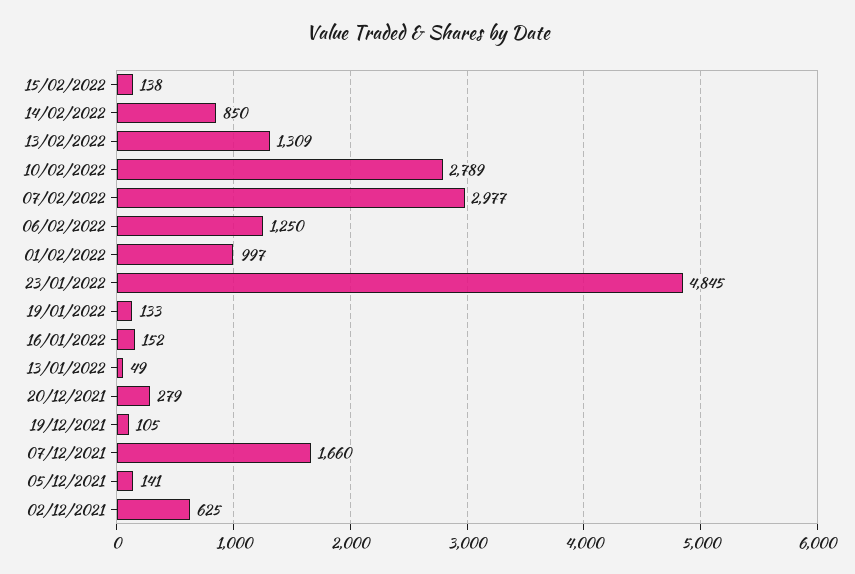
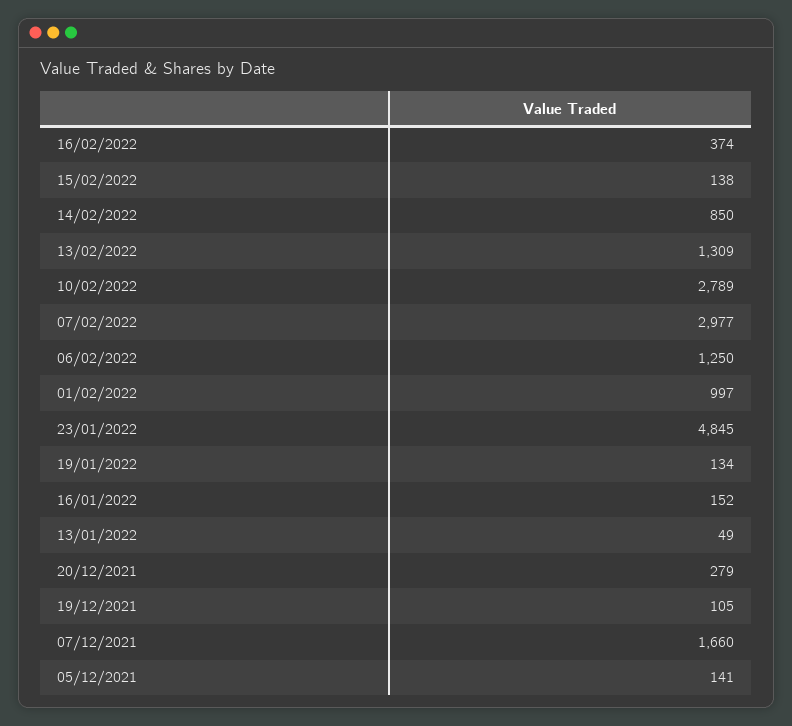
19/01/2022: 133 -> 134
02/12/2021: 625 -> none
16/02/2022: none -> 374

